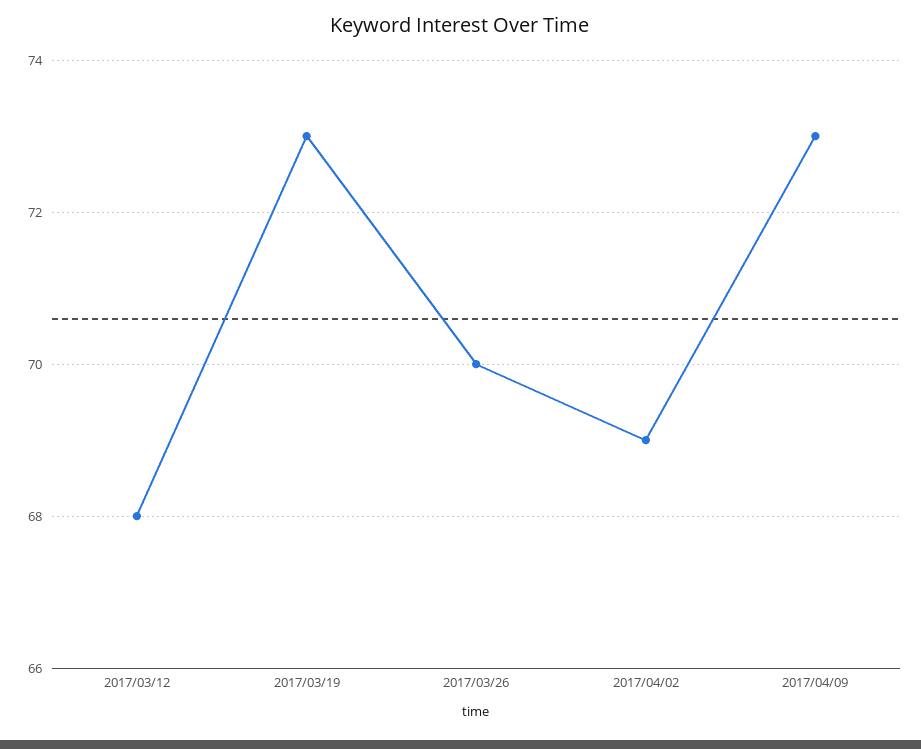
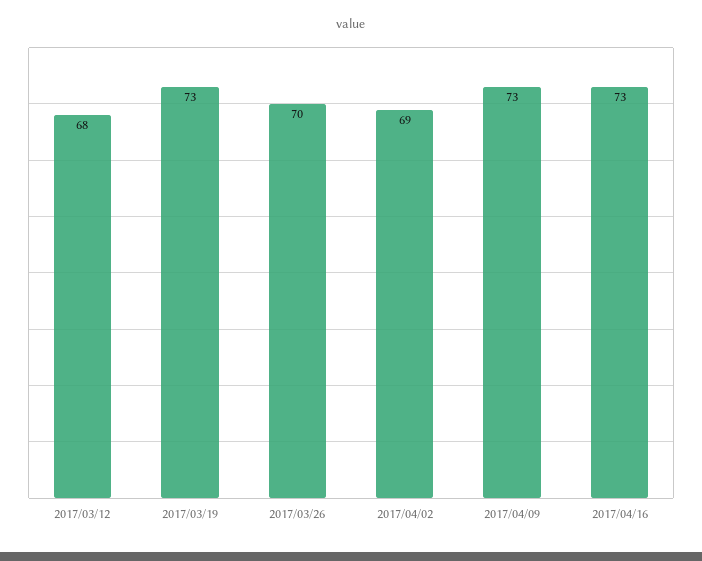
2017/04/16: none -> 73

